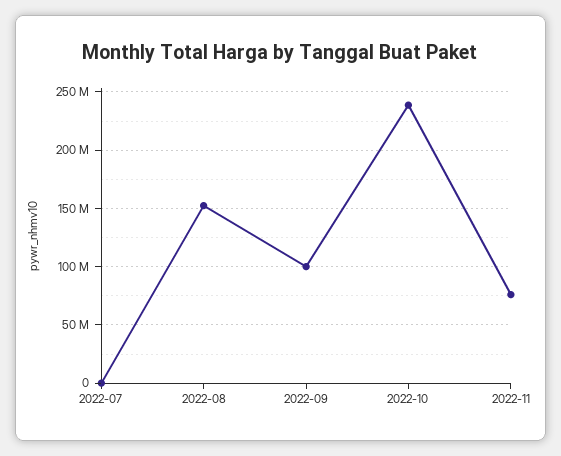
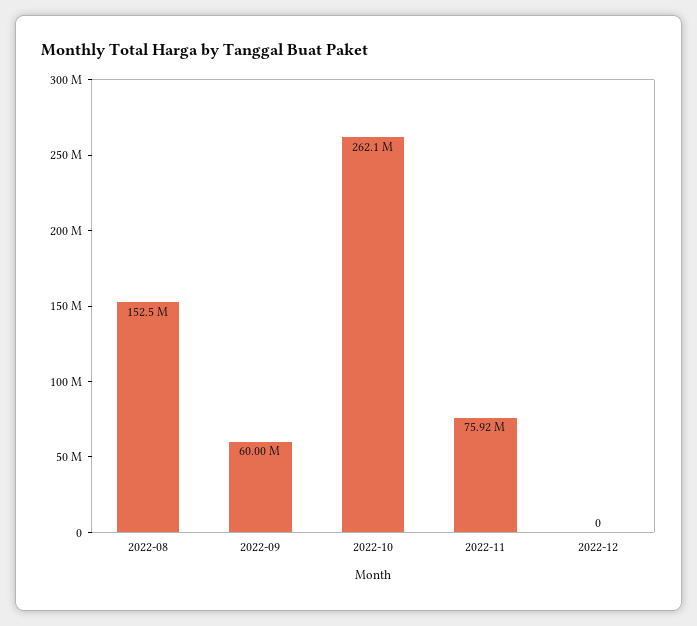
2022-07: 0 -> none
2022-09: 100000000 -> 60000000
2022-10: 240000000 -> 262100000
2022-12: none -> 0

